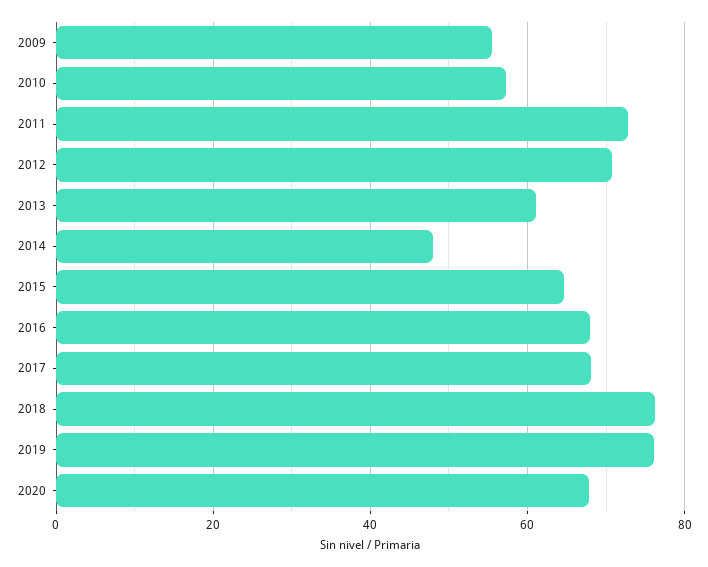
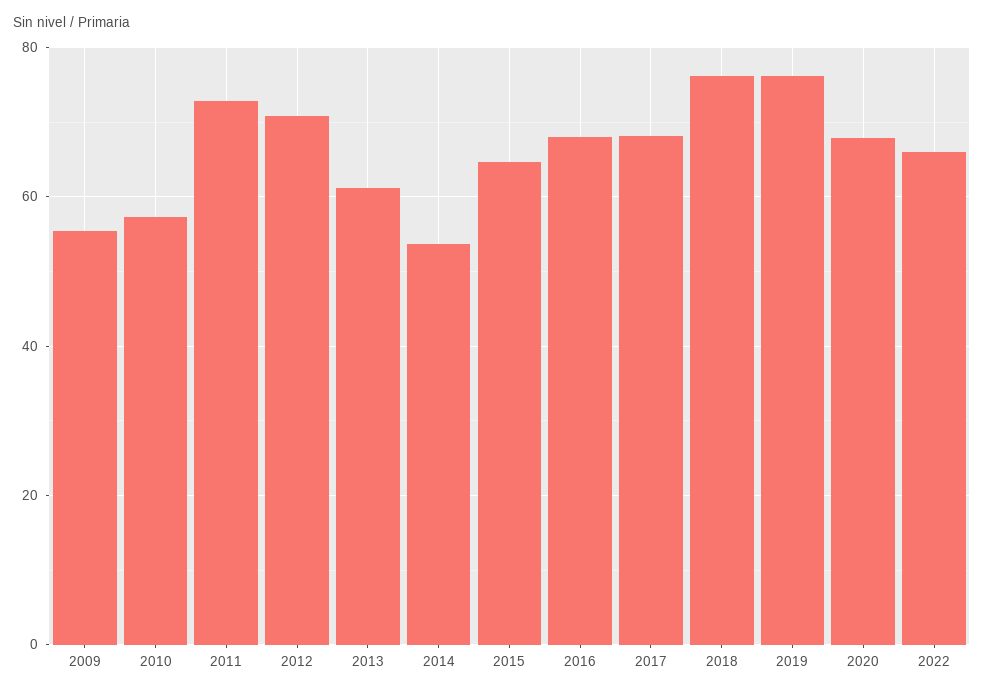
2014: 48 -> 54
2022: none -> 66

